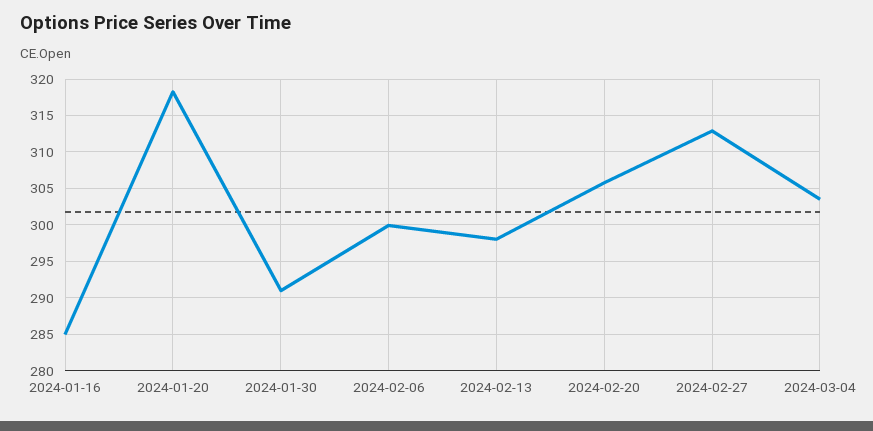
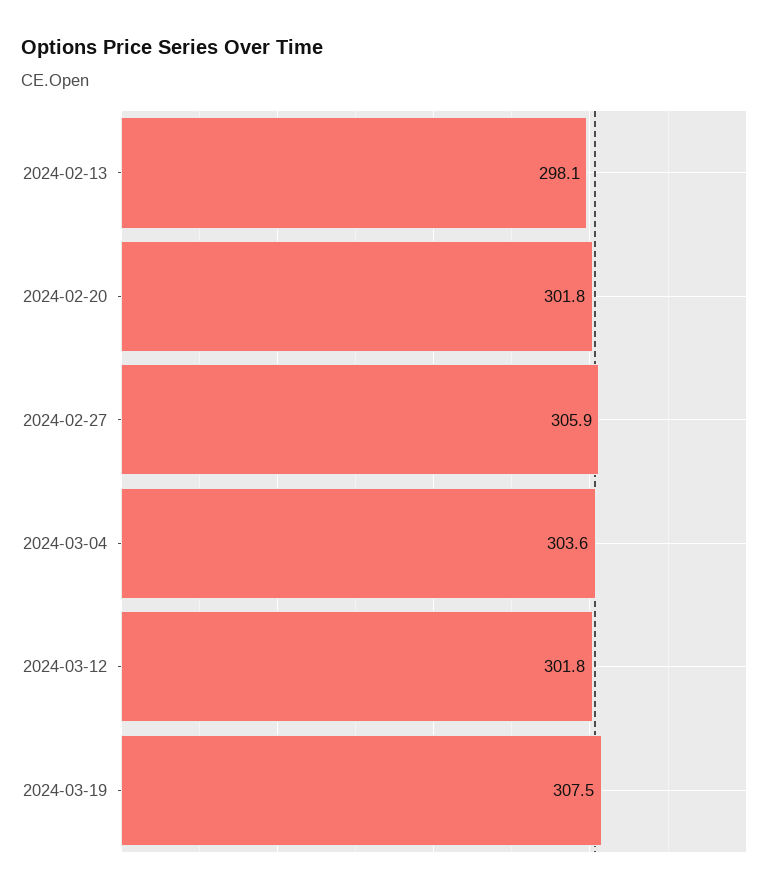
2024-01-16: 285 -> none
2024-01-20: 318 -> none
2024-01-30: 291 -> none
2024-02-06: 300 -> none
2024-02-20: 306 -> 301.8
2024-02-27: 313 -> 305.9
2024-03-12: none -> 301.8
2024-03-19: none -> 307.5

